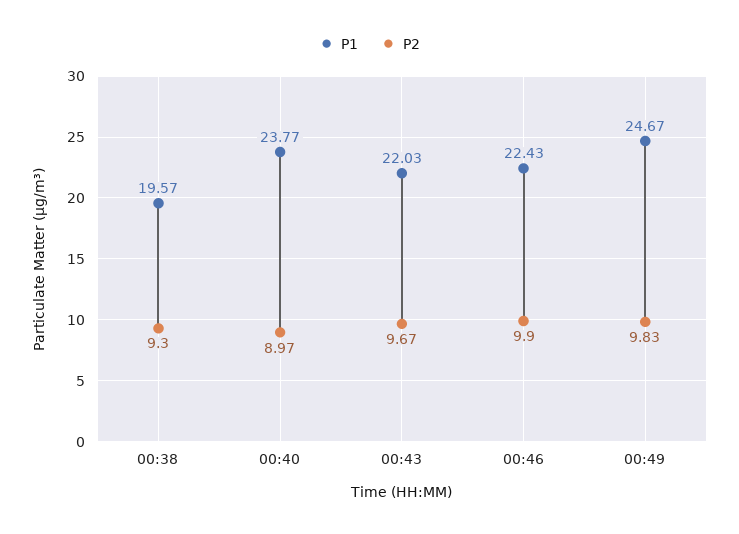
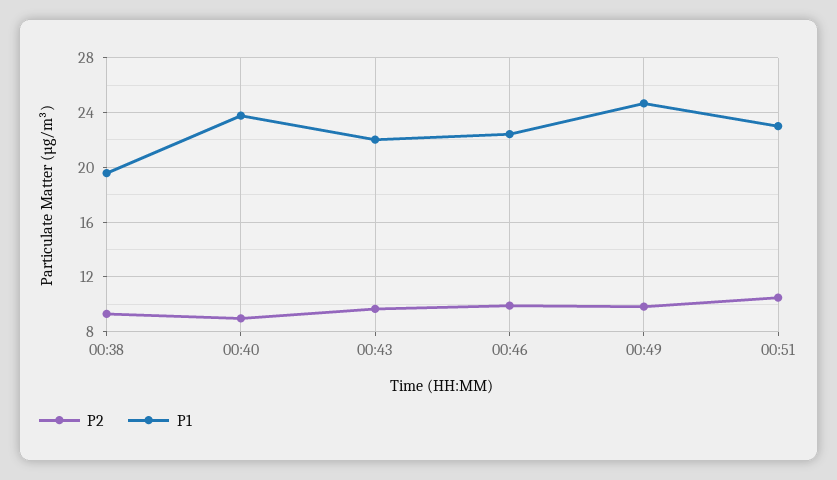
P2, 00:51: none -> 10.5
P1, 00:51: none -> 23

